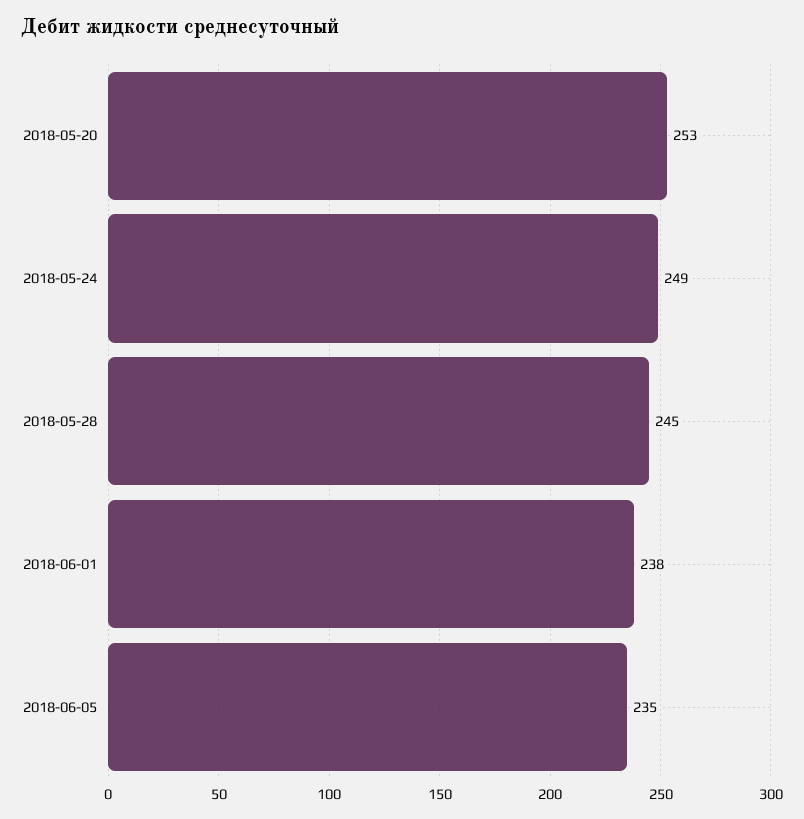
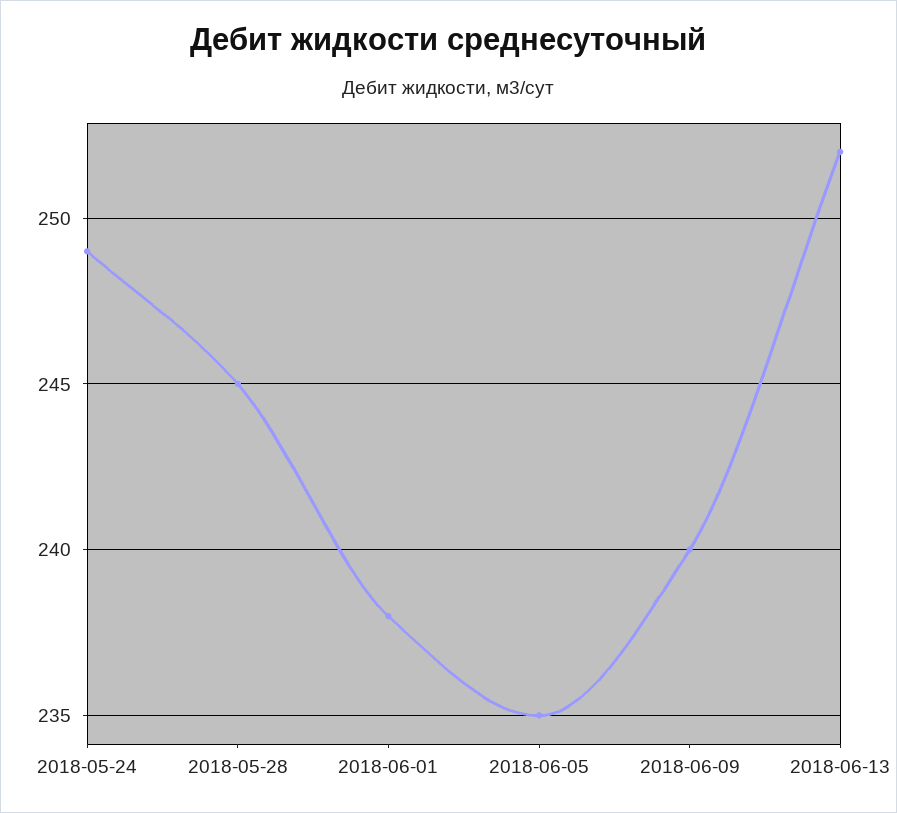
2018-05-20: 253 -> none
2018-06-09: none -> 240
2018-06-13: none -> 252

